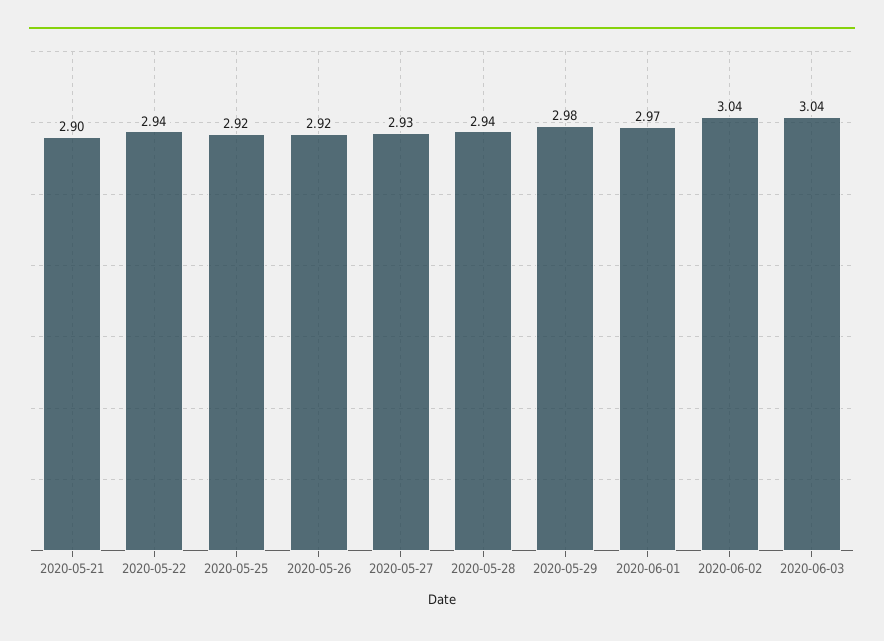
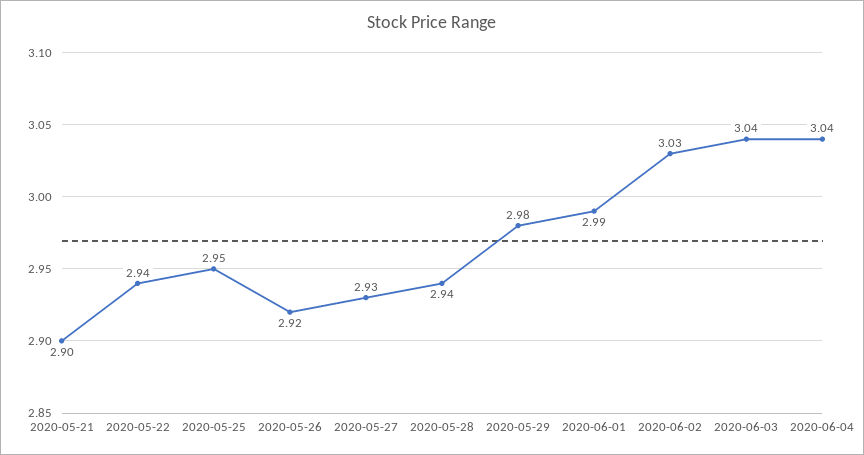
2020-05-25: 2.92 -> 2.95
2020-06-01: 2.97 -> 2.99
2020-06-02: 3.04 -> 3.03
2020-06-04: none -> 3.04

